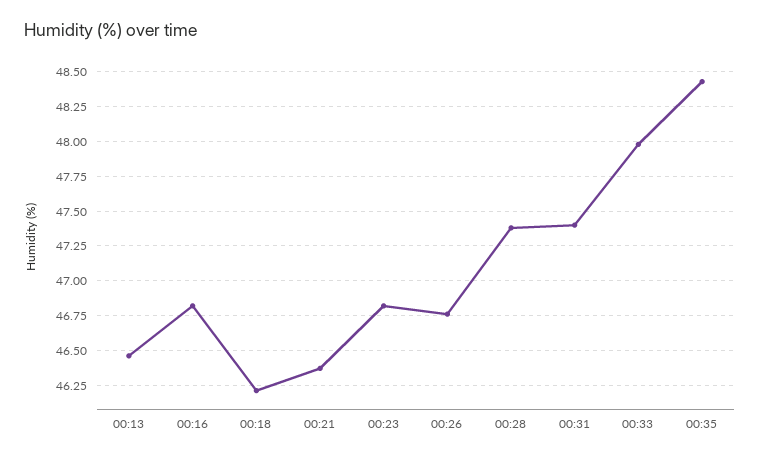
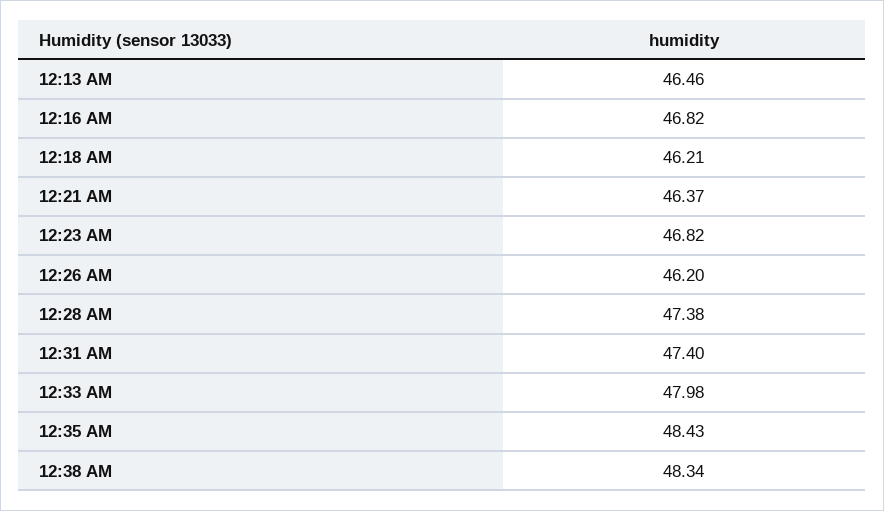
00:26: 46.75 -> 46.2
12:38 AM: none -> 48.34

